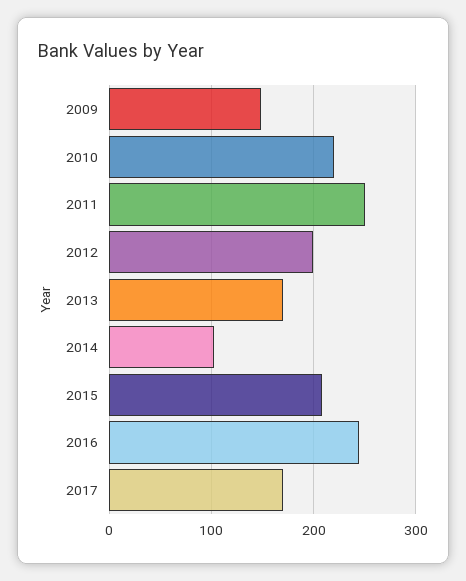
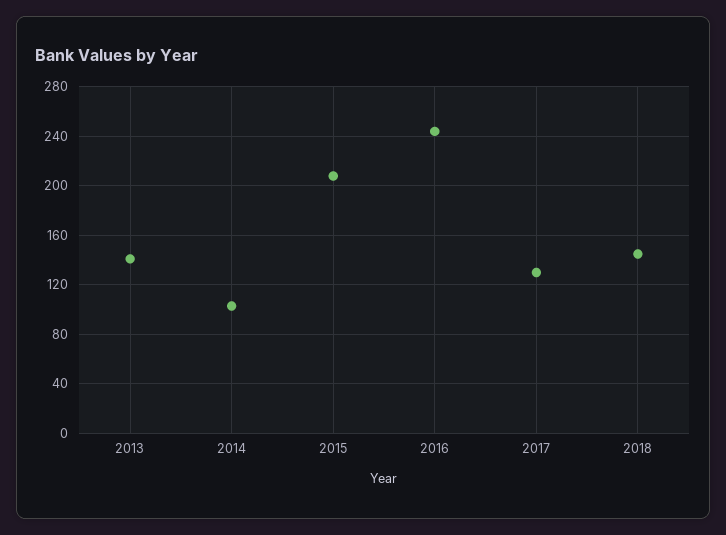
2009: 150 -> none
2010: 220 -> none
2011: 250 -> none
2012: 200 -> none
2013: 170 -> 140
2017: 170 -> 130
2018: none -> 145

